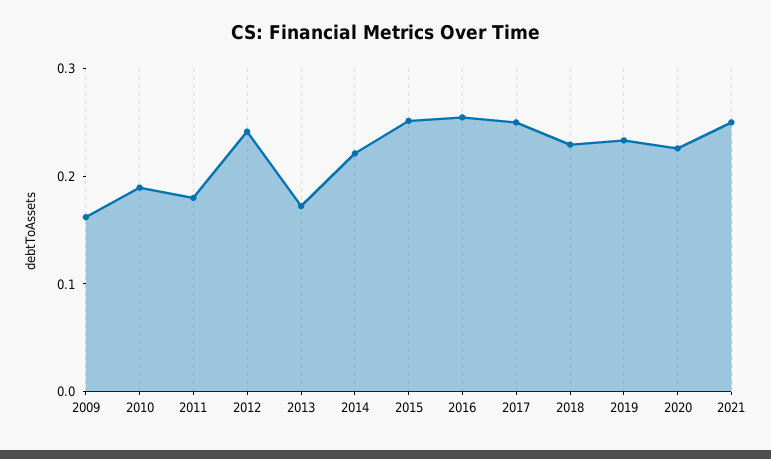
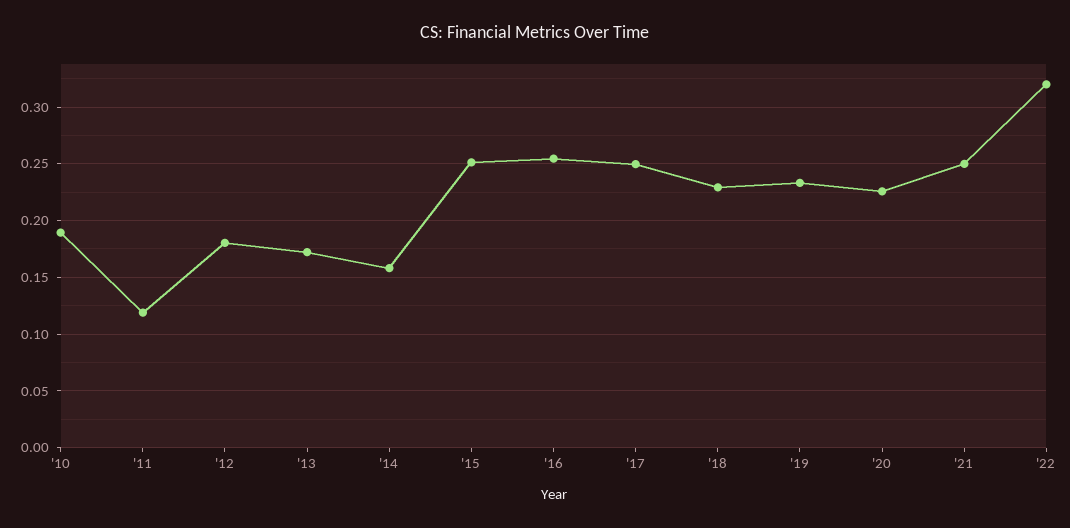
2009: 0.16 -> none
2011: 0.18 -> 0.12
2012: 0.24 -> 0.18
2014: 0.22 -> 0.16
'22: none -> 0.32

